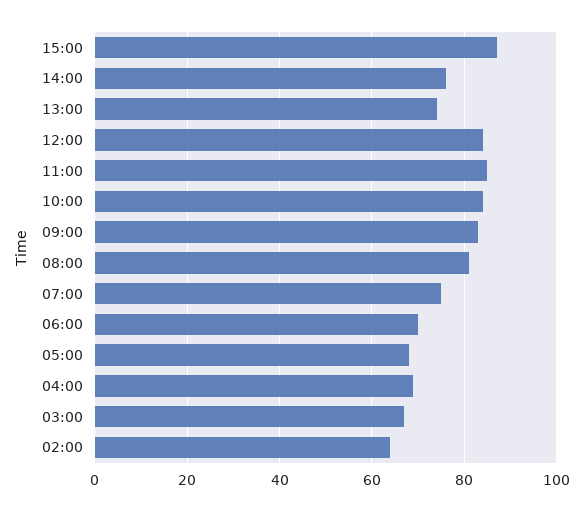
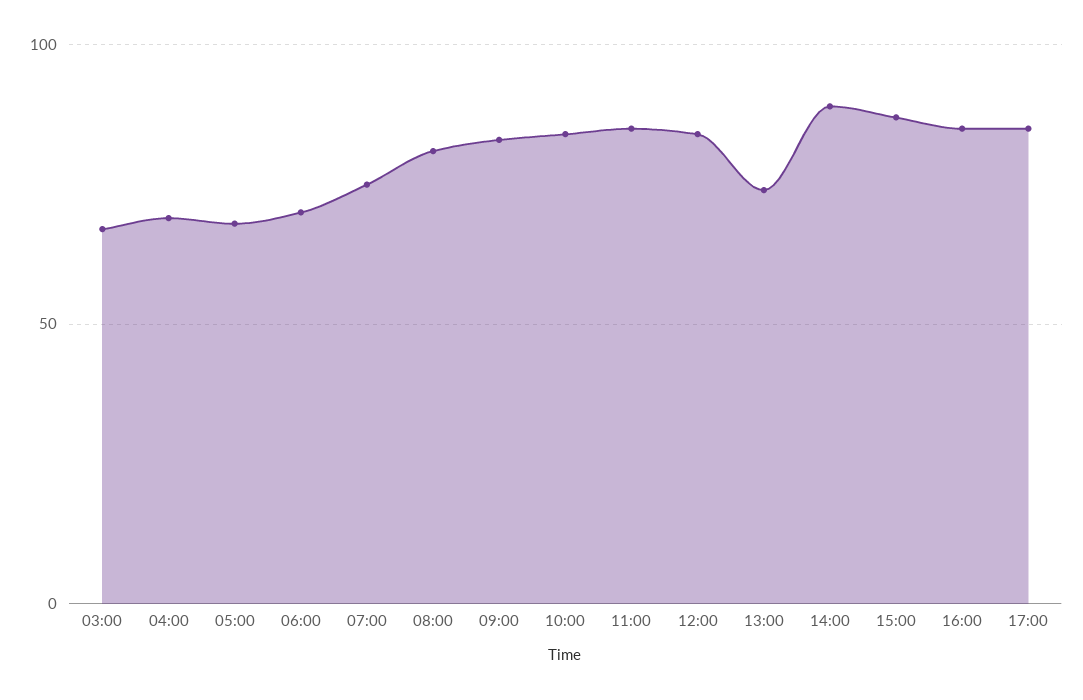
14:00: 75 -> 90
02:00: 65 -> none
16:00: none -> 85
17:00: none -> 85

